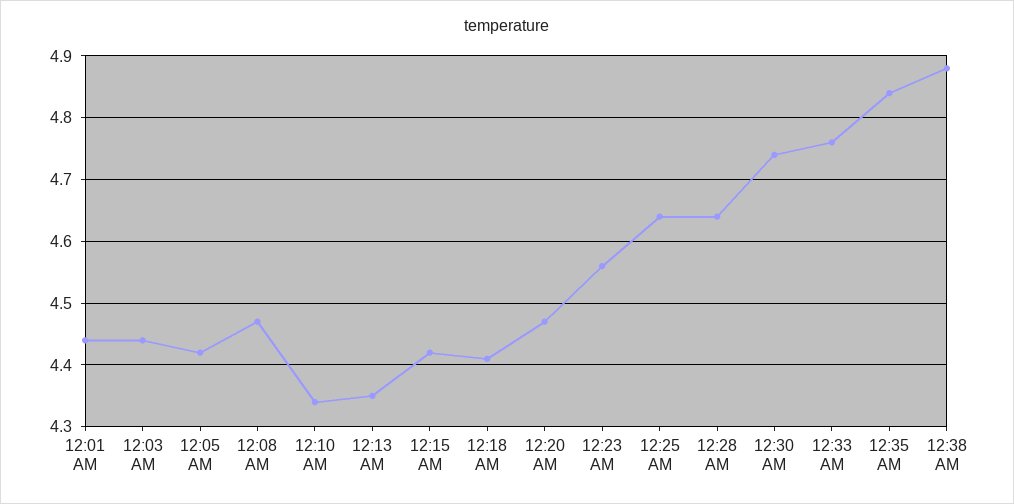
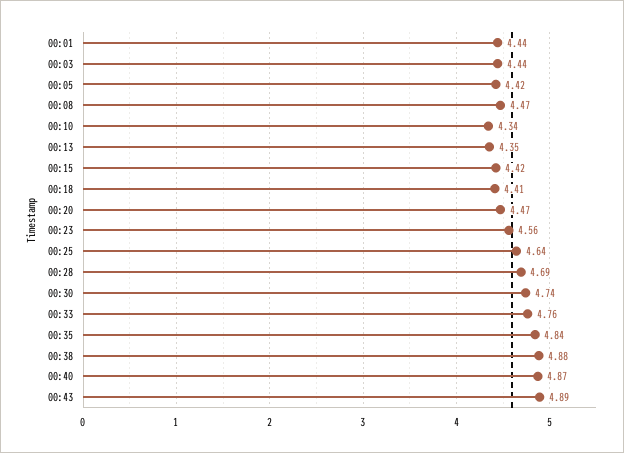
12:28 AM: 4.64 -> 4.69
00:40: none -> 4.87
00:43: none -> 4.89

